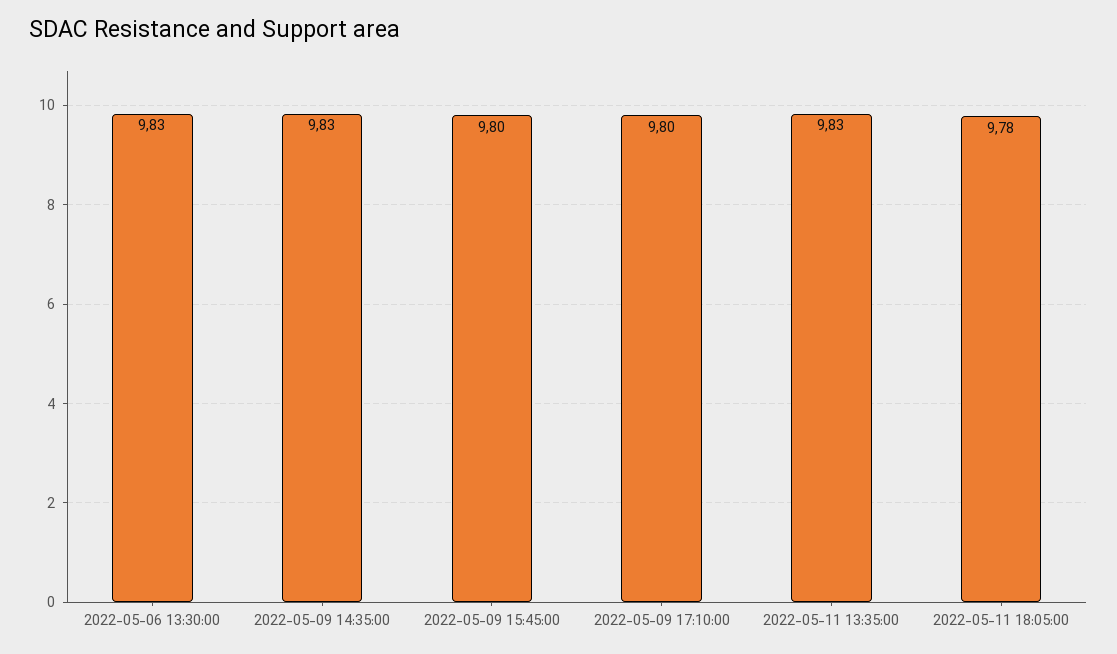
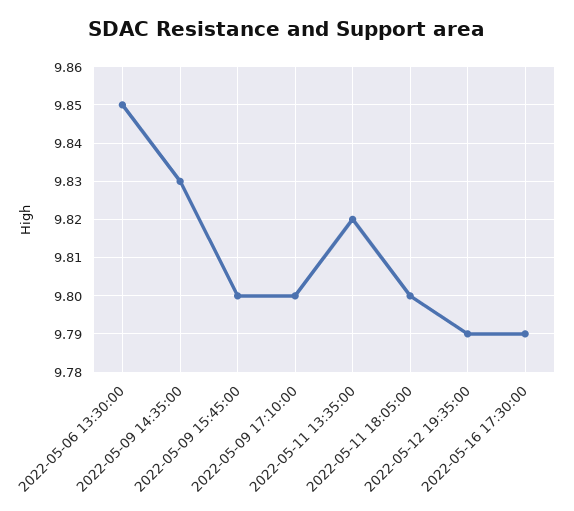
2022-05-06 13:30:00: 9.83 -> 9.85
2022-05-11 13:35:00: 9.83 -> 9.82
2022-05-11 18:05:00: 9.78 -> 9.8
2022-05-12 19:35:00: none -> 9.79
2022-05-16 17:30:00: none -> 9.79

